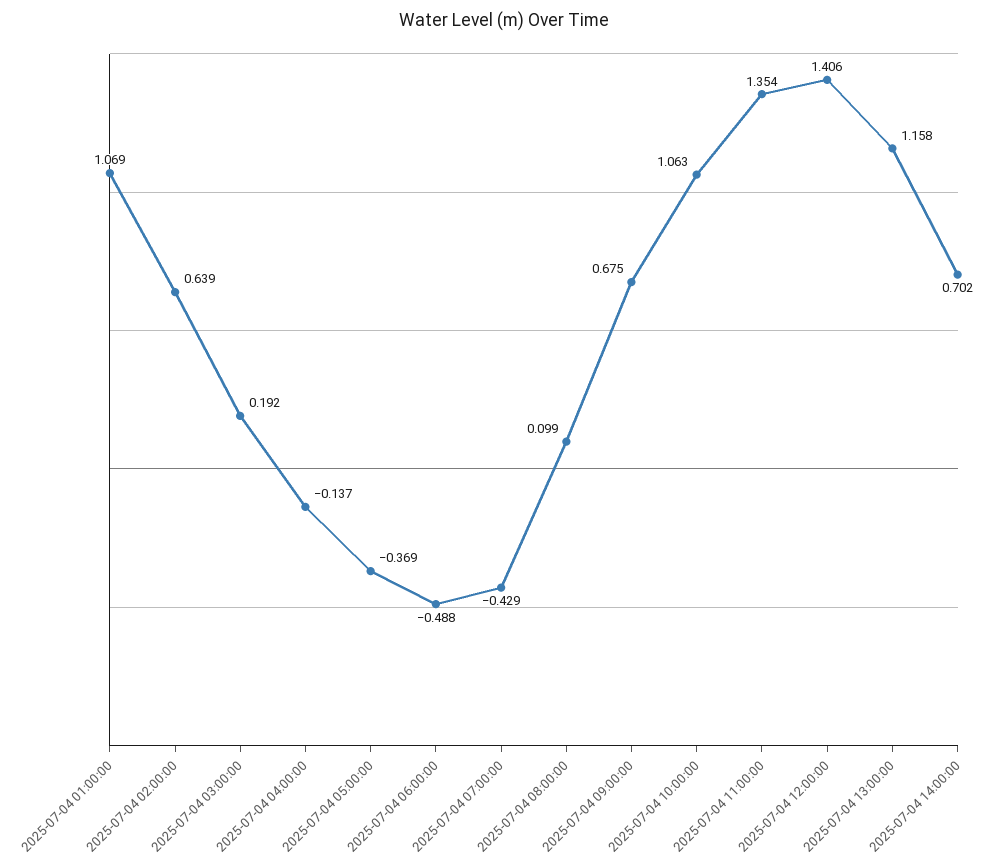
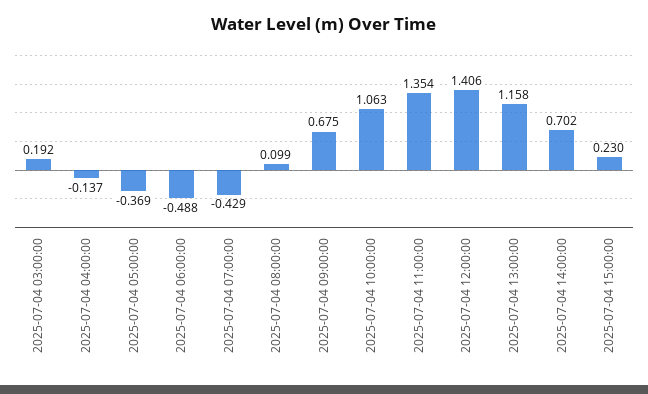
2025-07-04 01:00:00: 1.069 -> none
2025-07-04 02:00:00: 0.639 -> none
2025-07-04 15:00:00: none -> 0.23

